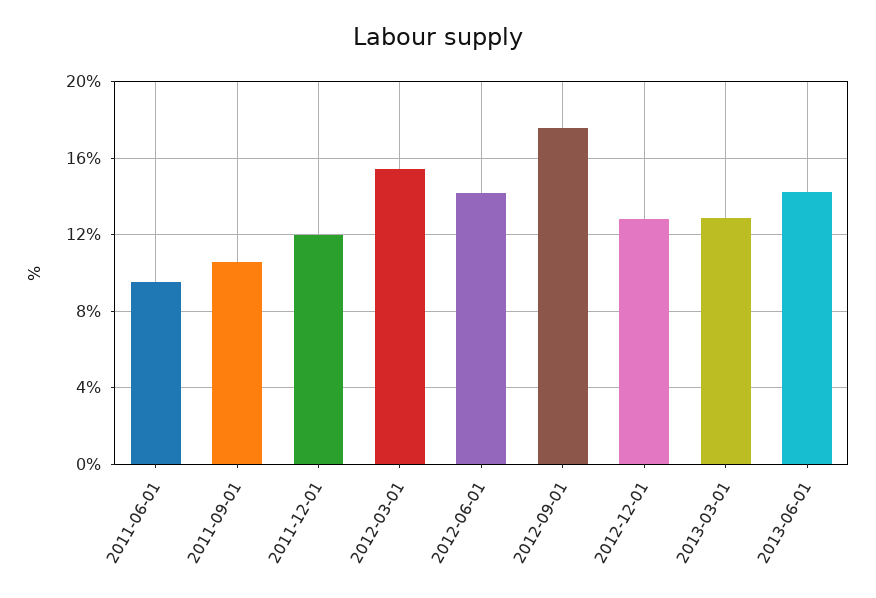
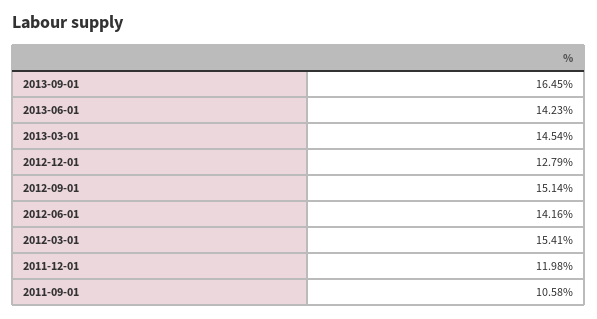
2011-06-01: 9.5 -> none
2012-09-01: 17.5 -> 15.14
2013-03-01: 13 -> 14.54
2013-09-01: none -> 16.45

